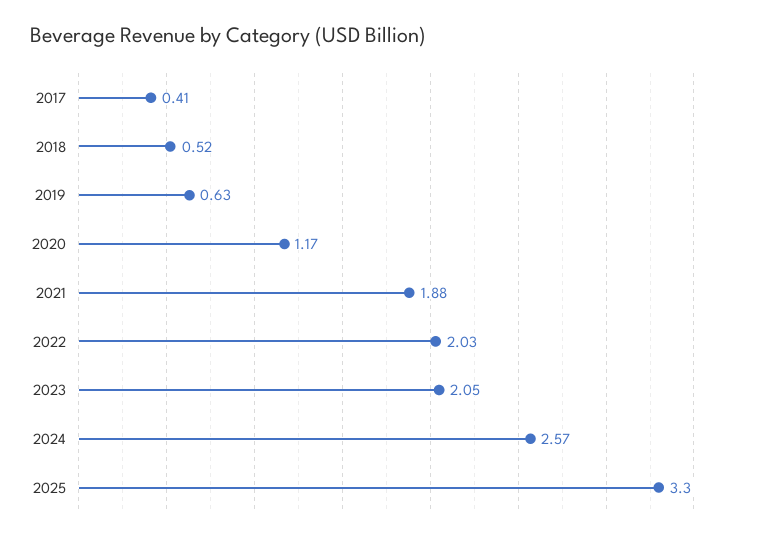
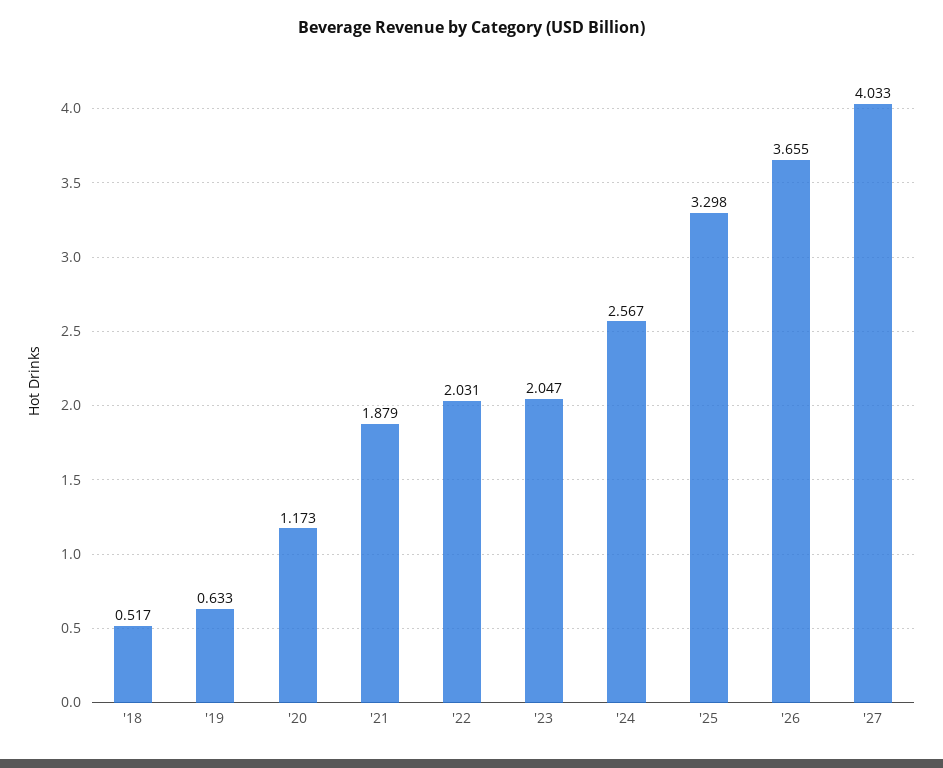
2017: 0.41 -> none
'26: none -> 3.655
'27: none -> 4.033

